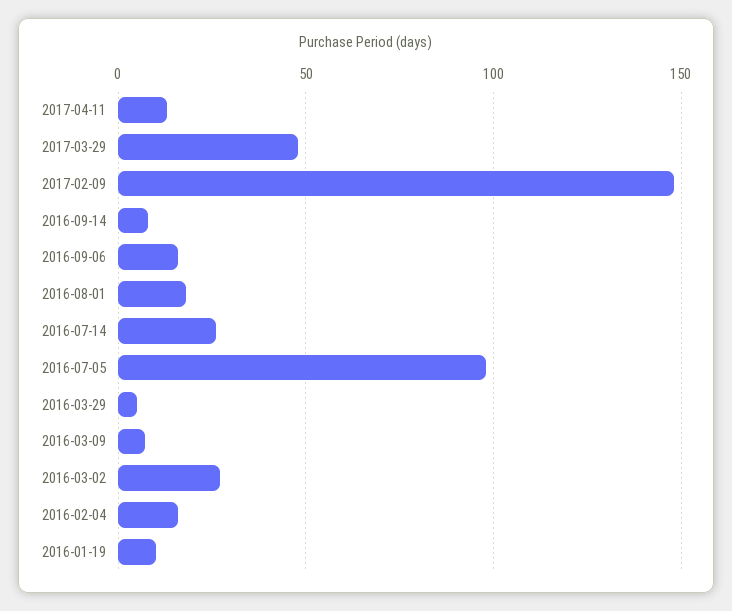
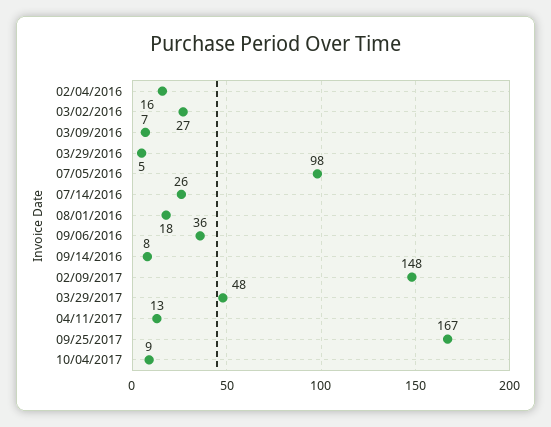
2016-09-06: 15 -> 36
2016-01-19: 10 -> none
09/25/2017: none -> 167
10/04/2017: none -> 9

